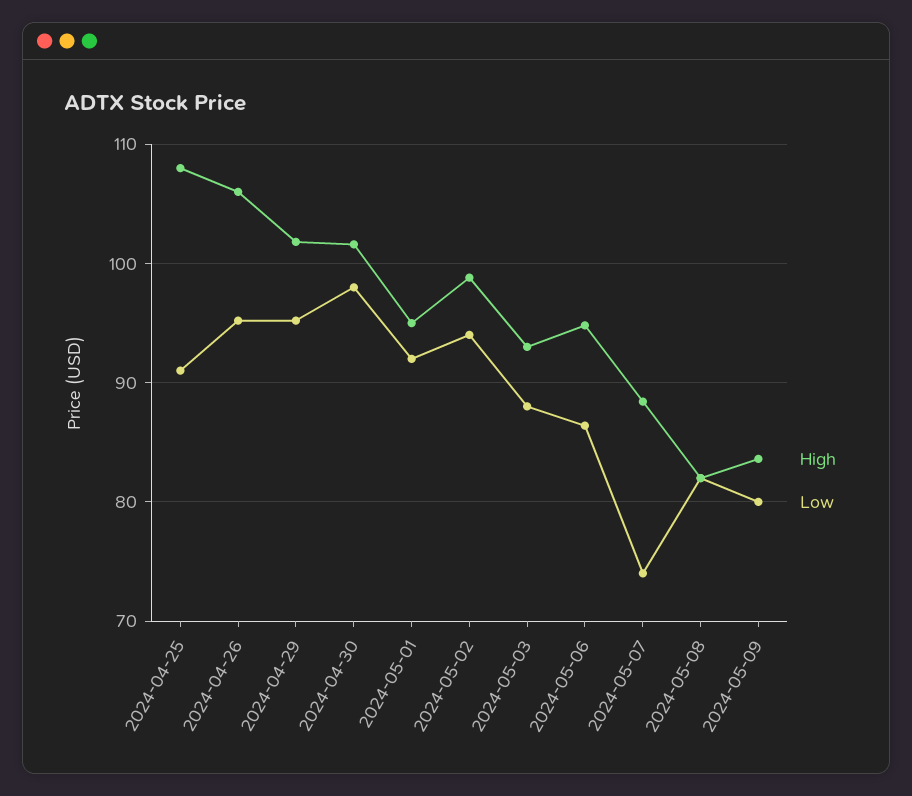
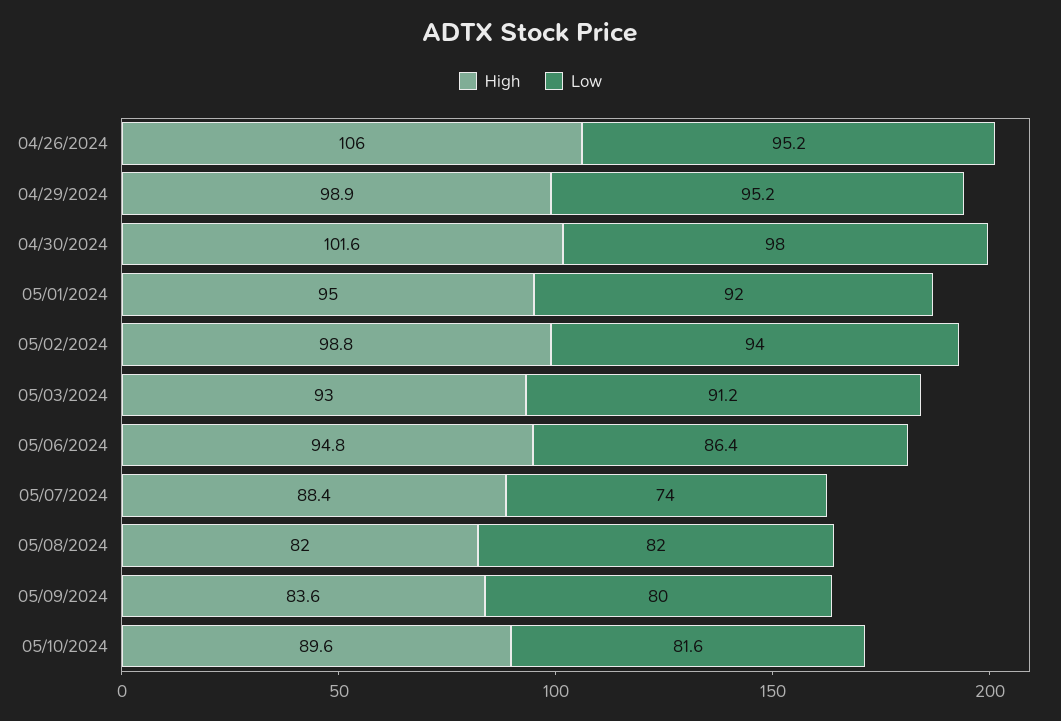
High, 2024-04-25: 108 -> none
Low, 2024-04-25: 91 -> none
High, 2024-04-29: 102 -> 98.9
Low, 2024-05-03: 88 -> 91.2
High, 05/10/2024: none -> 89.6
Low, 05/10/2024: none -> 81.6

